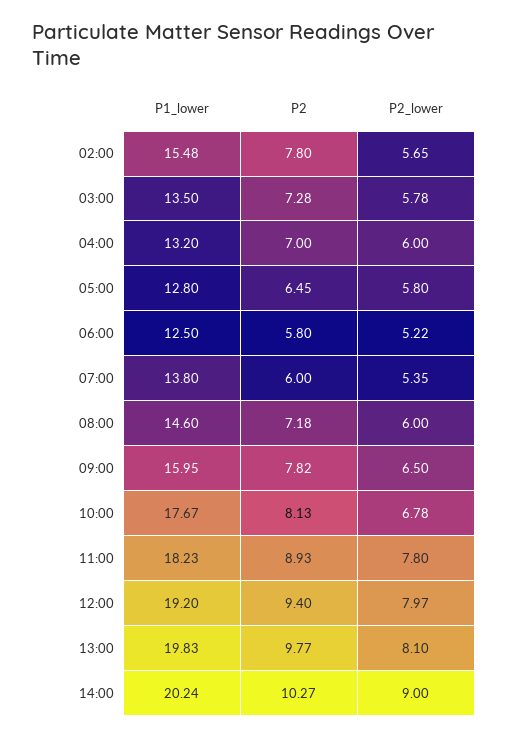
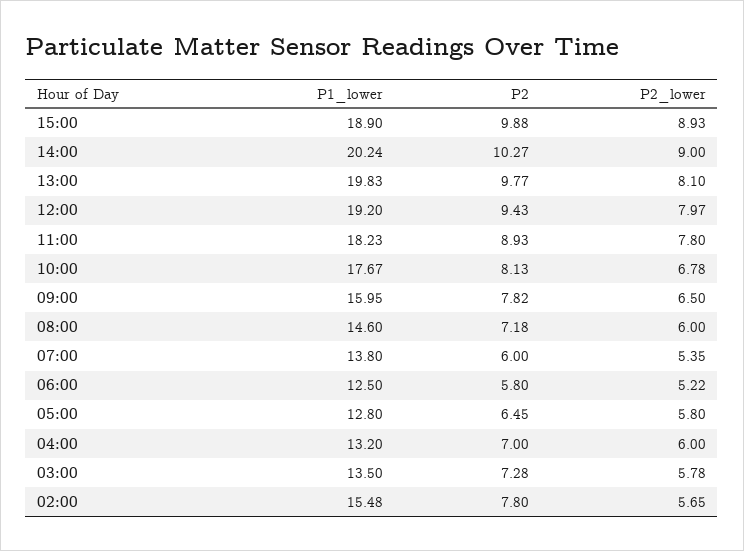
P2, 12:00: 9.4 -> 9.43
P1_lower, 15:00: none -> 18.9
P2, 15:00: none -> 9.88
P2_lower, 15:00: none -> 8.93

